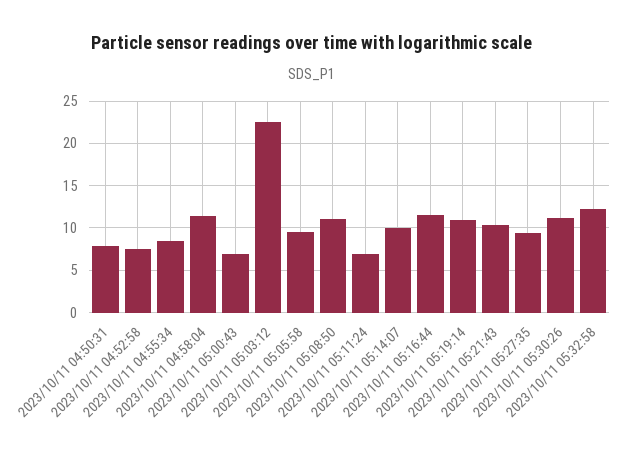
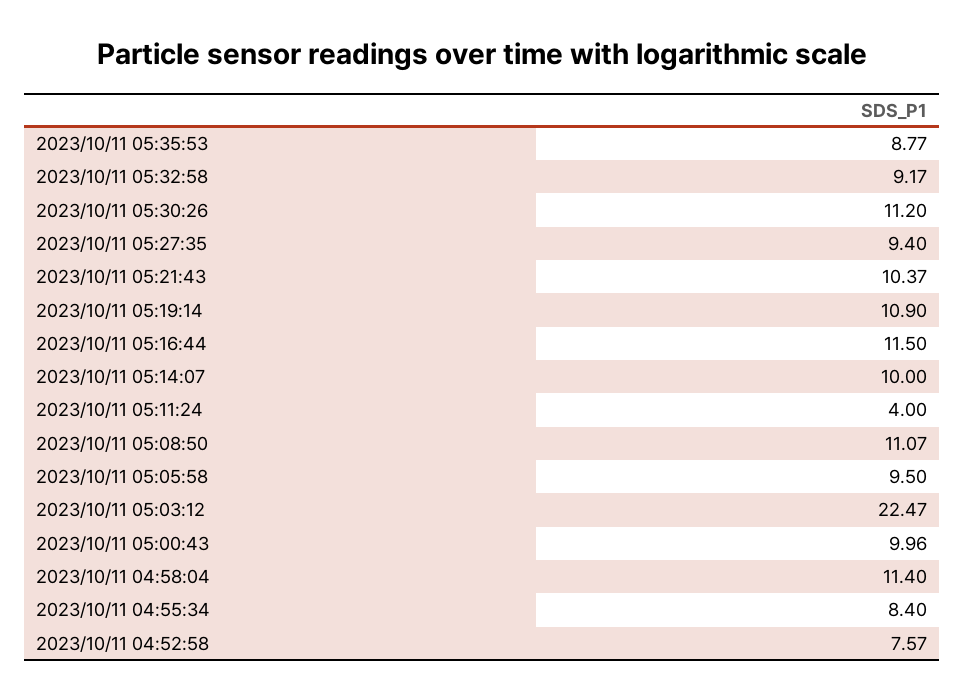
2023/10/11 04:50:31: 8 -> none
2023/10/11 05:00:43: 7 -> 9.96
2023/10/11 05:11:24: 7 -> 4
2023/10/11 05:32:58: 12 -> 9.17
2023/10/11 05:35:53: none -> 8.77

